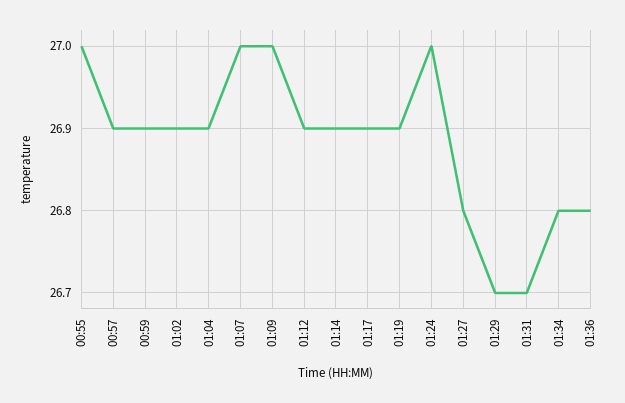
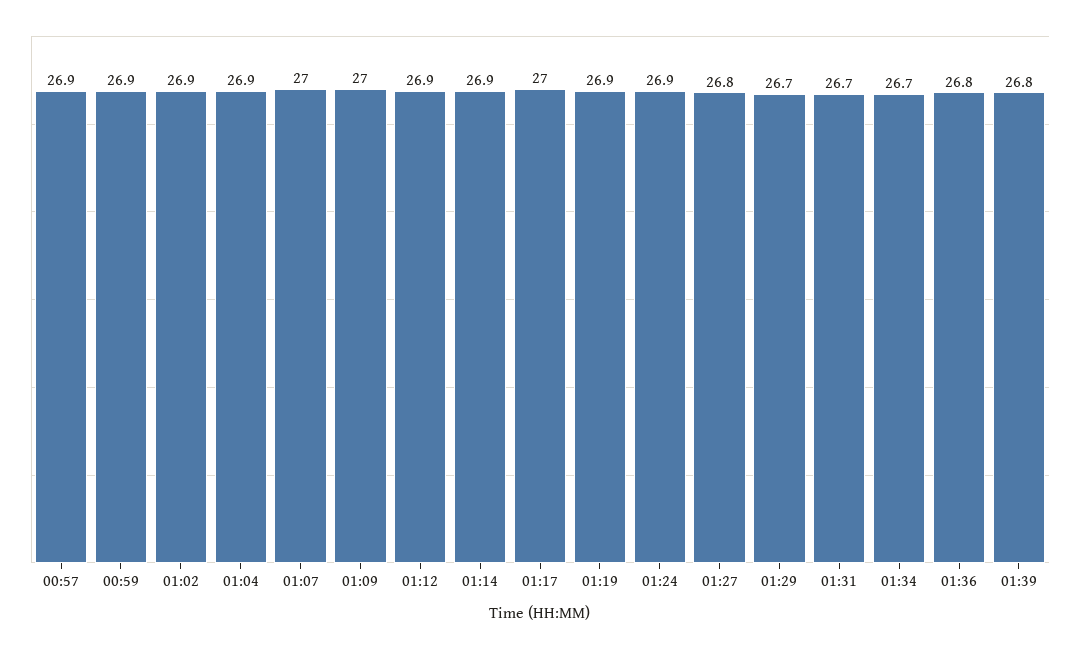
00:55: 27 -> none
01:17: 26.9 -> 27
01:24: 27 -> 26.9
01:34: 26.8 -> 26.7
01:39: none -> 26.8

